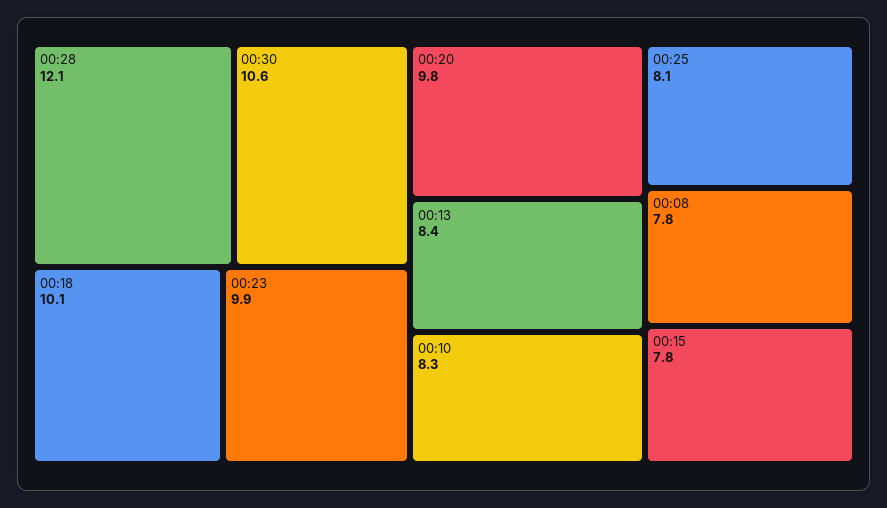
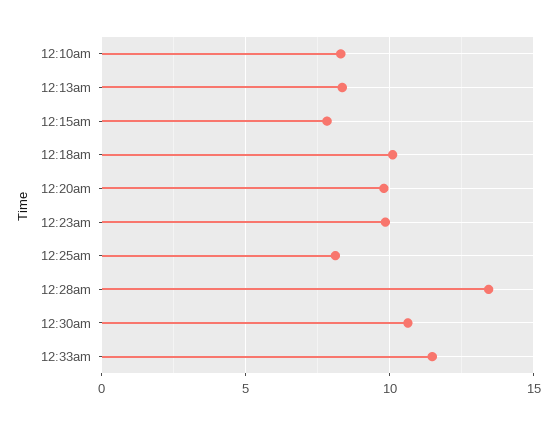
00:28: 12.1 -> 13.5
00:08: 7.8 -> none
12:33am: none -> 11.5

